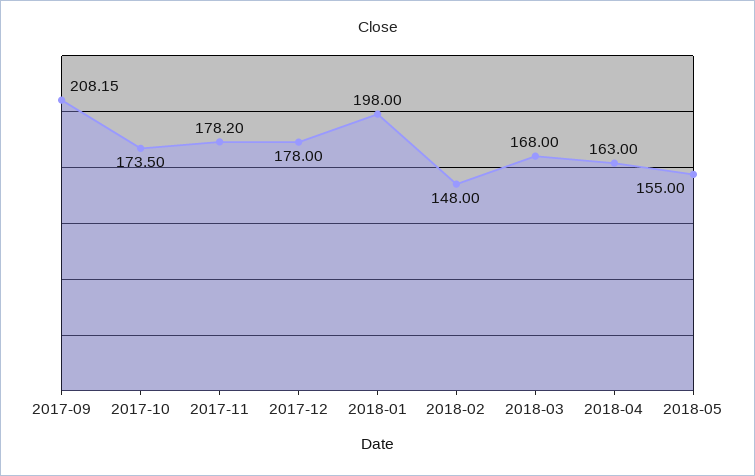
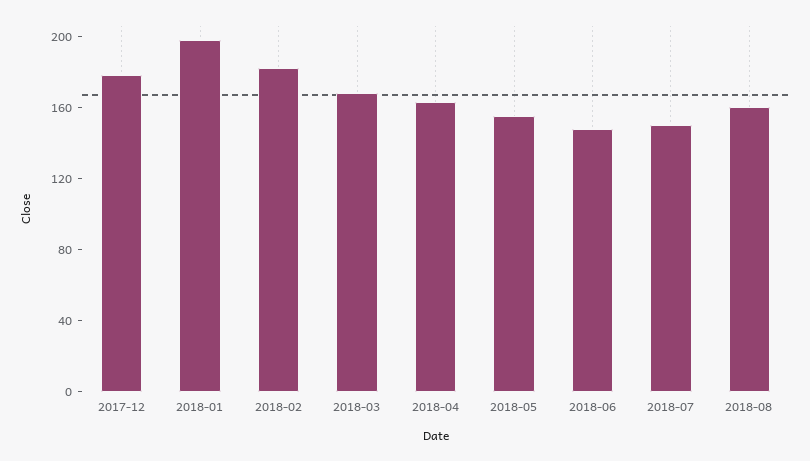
2017-09: 208.15 -> none
2017-10: 173.5 -> none
2017-11: 178.2 -> none
2018-02: 148 -> 180
2018-06: none -> 150
2018-07: none -> 150
2018-08: none -> 160

